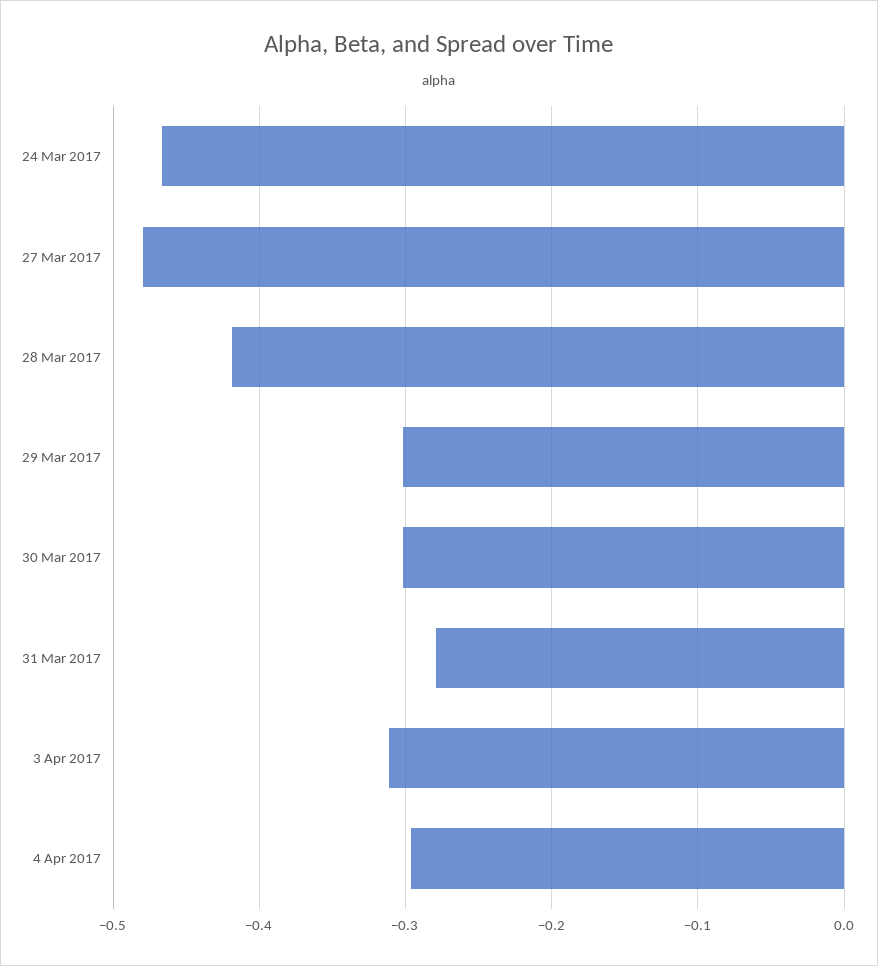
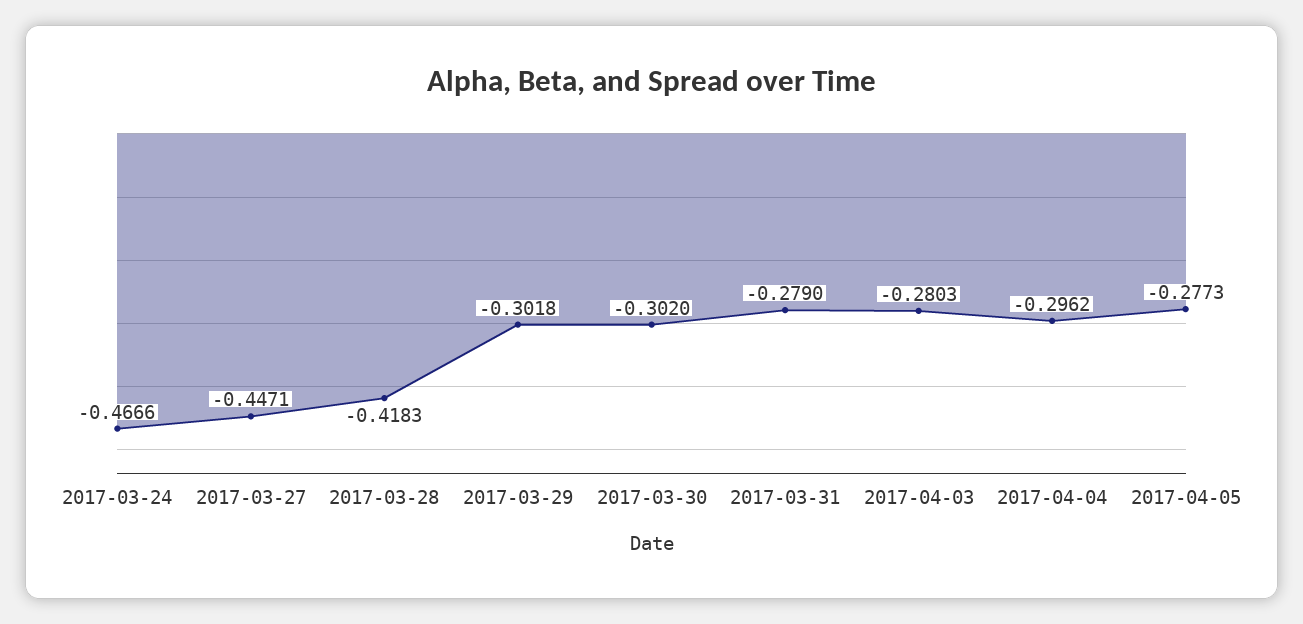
27 Mar 2017: -0.48 -> -0.4471
3 Apr 2017: -0.31 -> -0.2803
2017-04-05: none -> -0.2773

